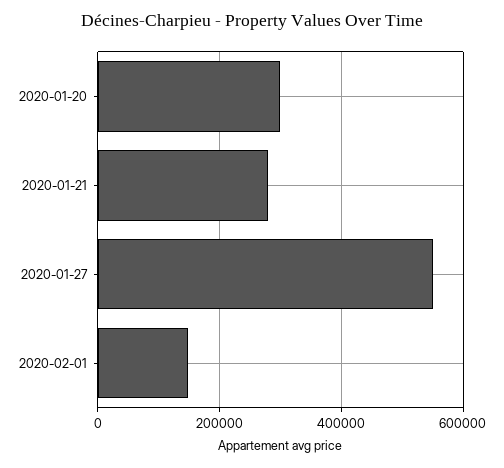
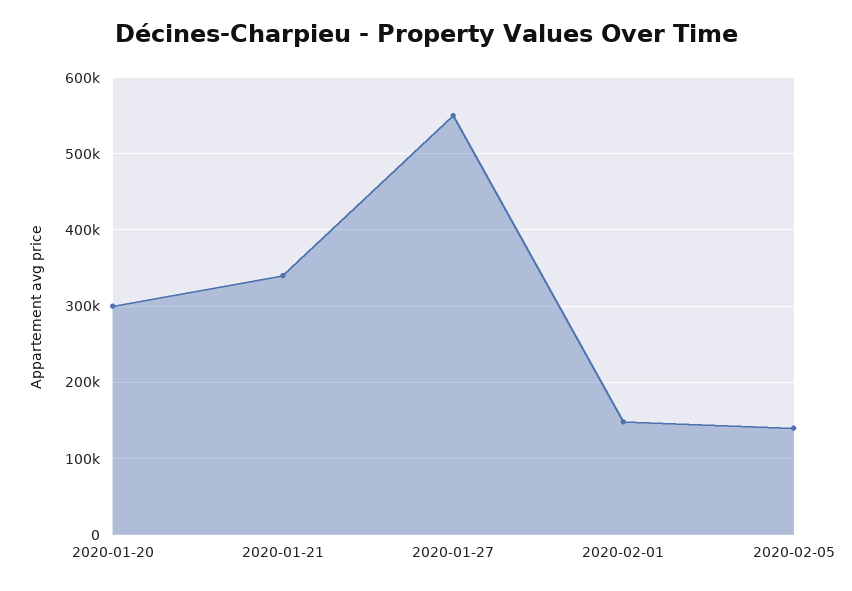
2020-01-21: 280000 -> 340000
2020-02-05: none -> 140000

